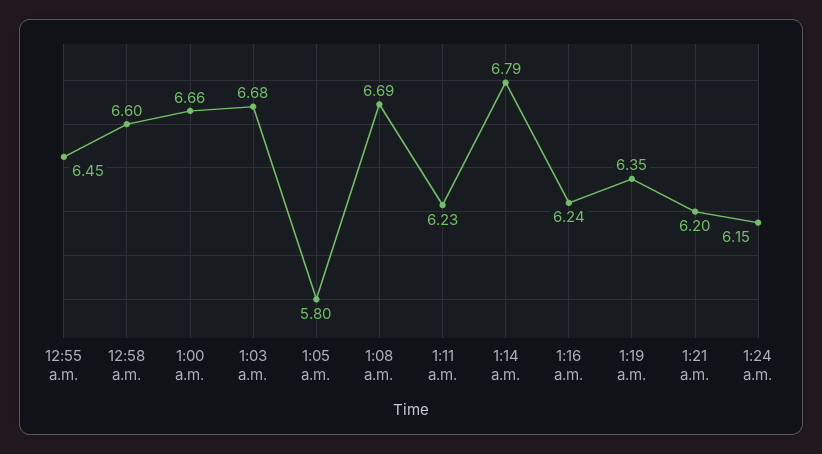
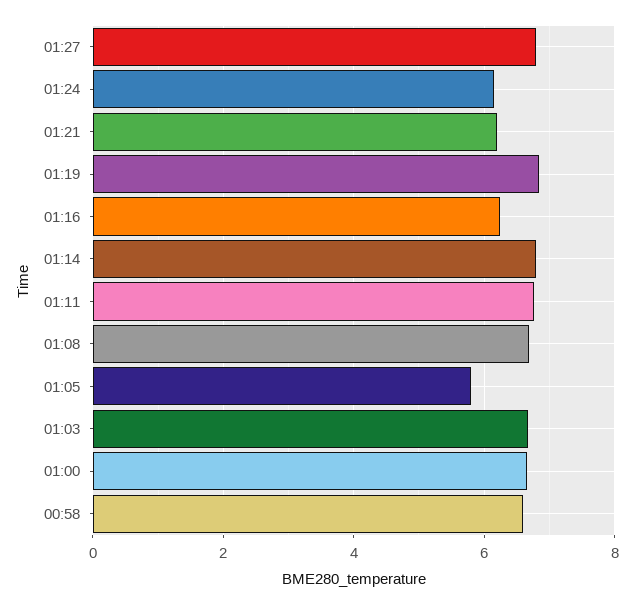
12:55 a.m.: 6.45 -> none
1:11 a.m.: 6.23 -> 6.8
1:19 a.m.: 6.35 -> 6.8
01:27: none -> 6.8

